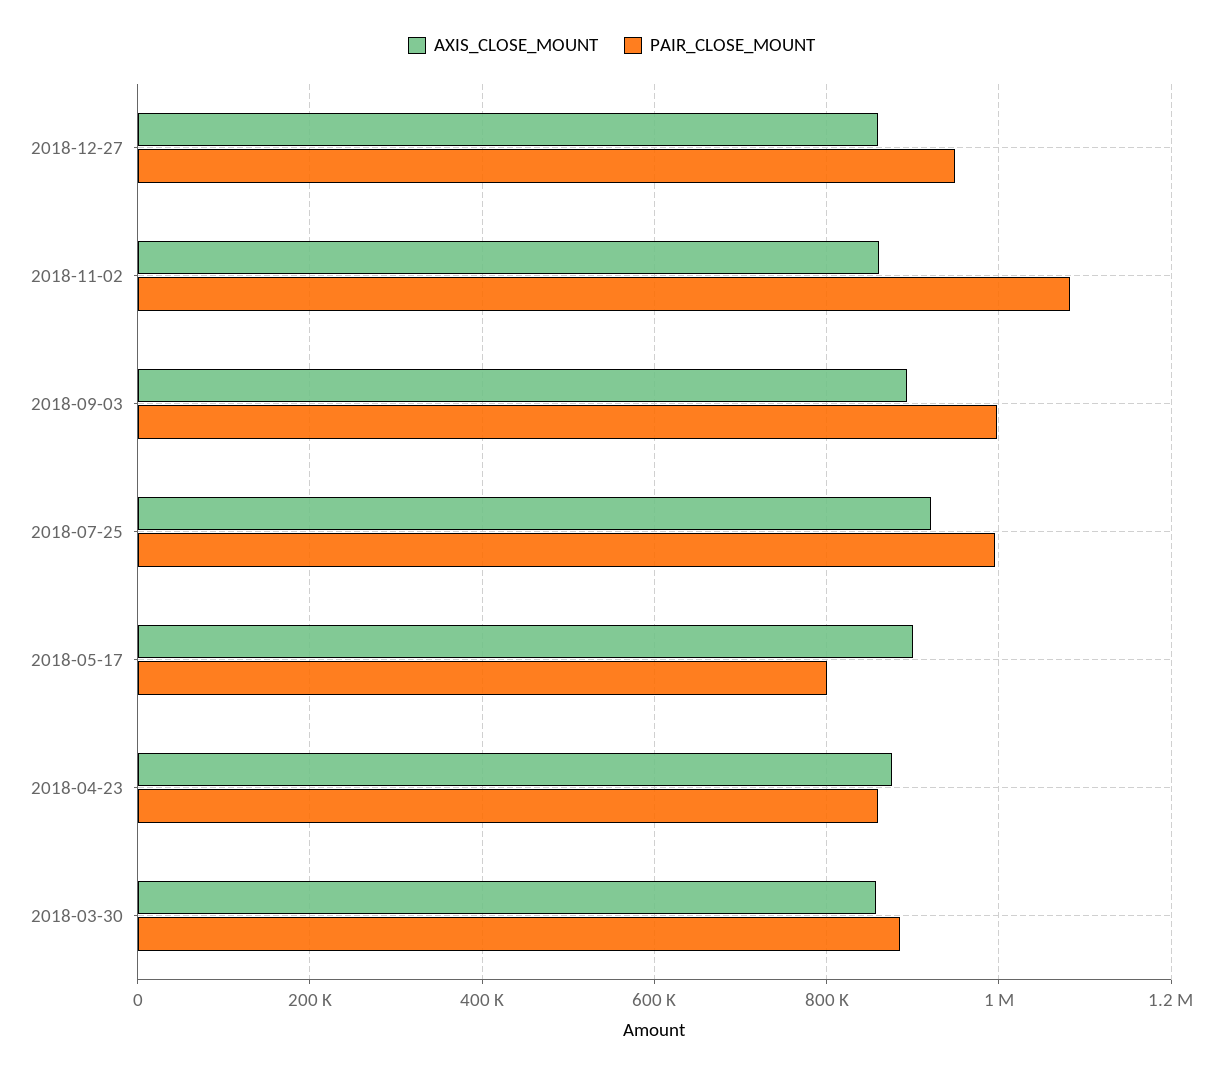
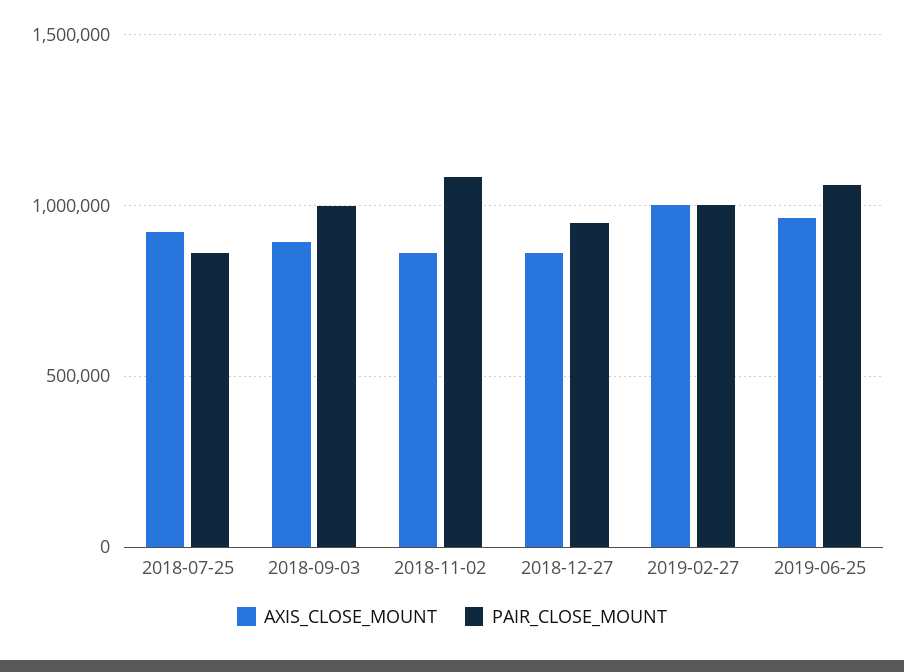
PAIR_CLOSE_MOUNT, 2018-07-25: 1000000 -> 850000
AXIS_CLOSE_MOUNT, 2018-05-17: 900000 -> none
PAIR_CLOSE_MOUNT, 2018-05-17: 800000 -> none
AXIS_CLOSE_MOUNT, 2018-04-23: 880000 -> none
PAIR_CLOSE_MOUNT, 2018-04-23: 860000 -> none
AXIS_CLOSE_MOUNT, 2018-03-30: 860000 -> none
PAIR_CLOSE_MOUNT, 2018-03-30: 880000 -> none
AXIS_CLOSE_MOUNT, 2019-02-27: none -> 1000000
PAIR_CLOSE_MOUNT, 2019-02-27: none -> 1000000
AXIS_CLOSE_MOUNT, 2019-06-25: none -> 950000
PAIR_CLOSE_MOUNT, 2019-06-25: none -> 1050000

